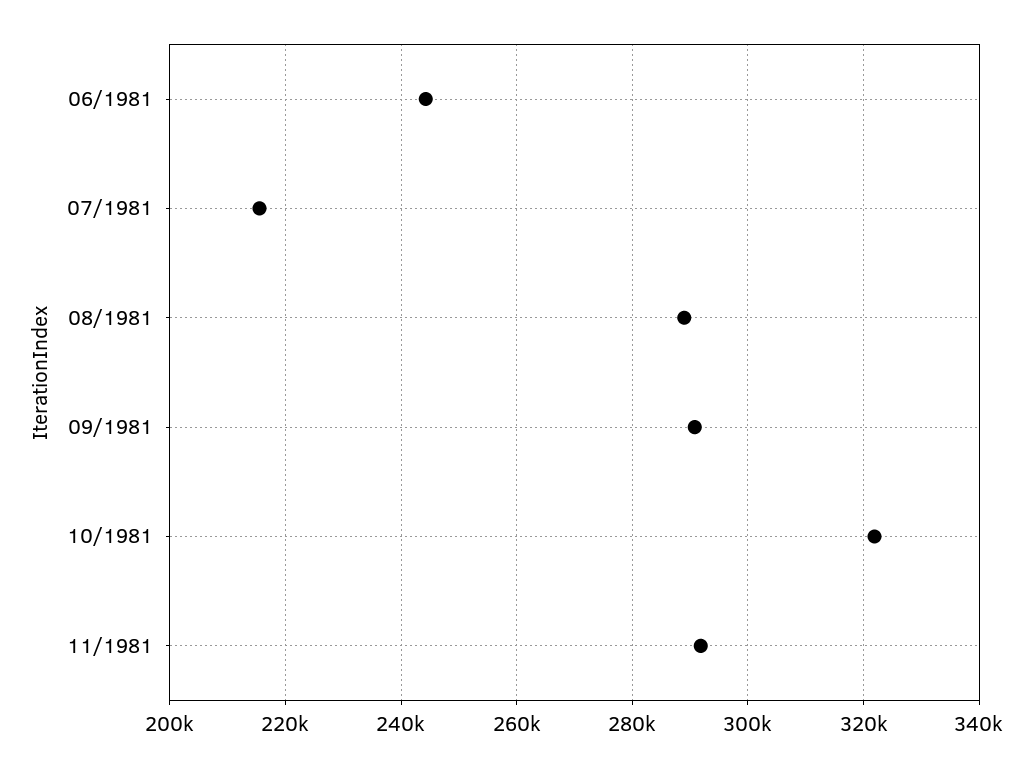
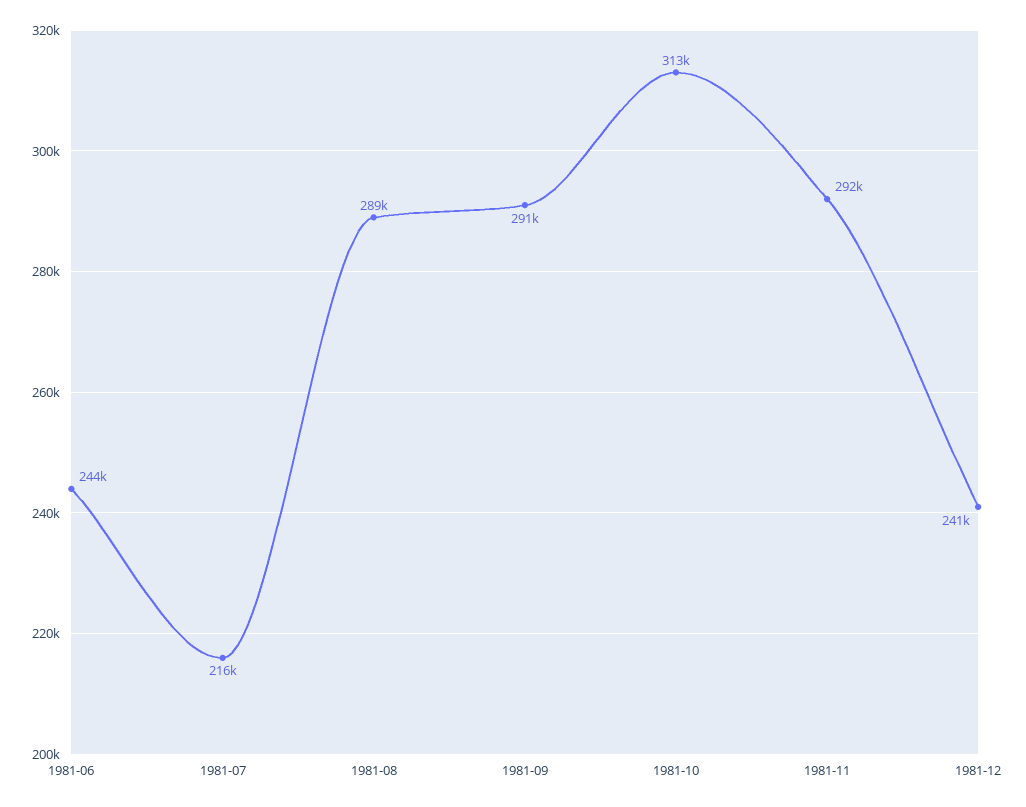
10/1981: 322000 -> 313000
1981-12: none -> 241000

